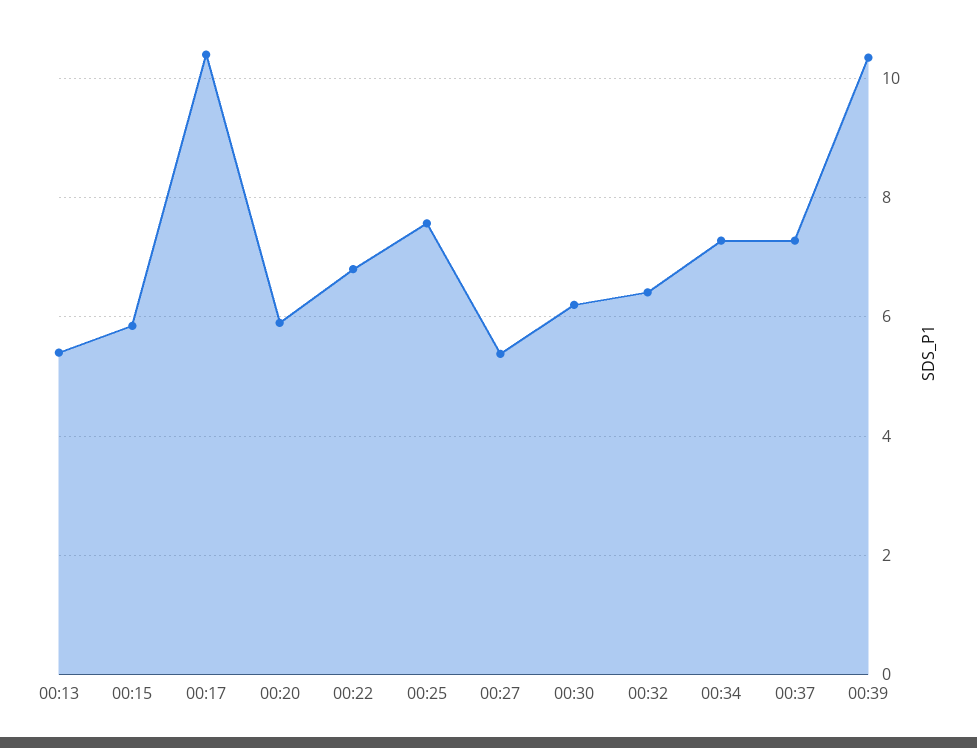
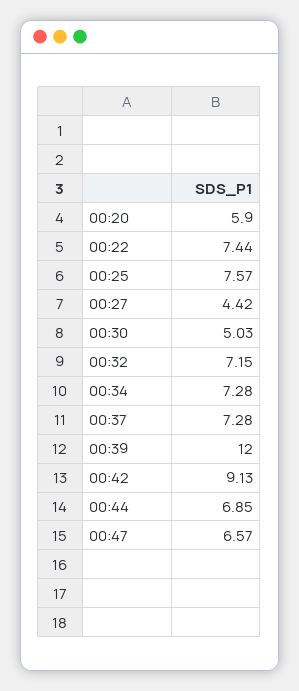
00:13: 5.4 -> none
00:15: 5.8 -> none
00:17: 10.4 -> none
00:22: 6.8 -> 7.44
00:27: 5.4 -> 4.42
00:30: 6.2 -> 5.03
00:32: 6.4 -> 7.15
00:39: 10.4 -> 12
00:42: none -> 9.13
00:44: none -> 6.85
00:47: none -> 6.57

